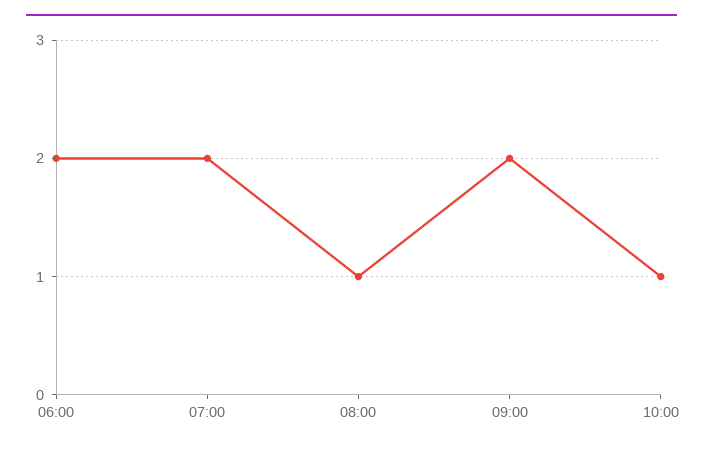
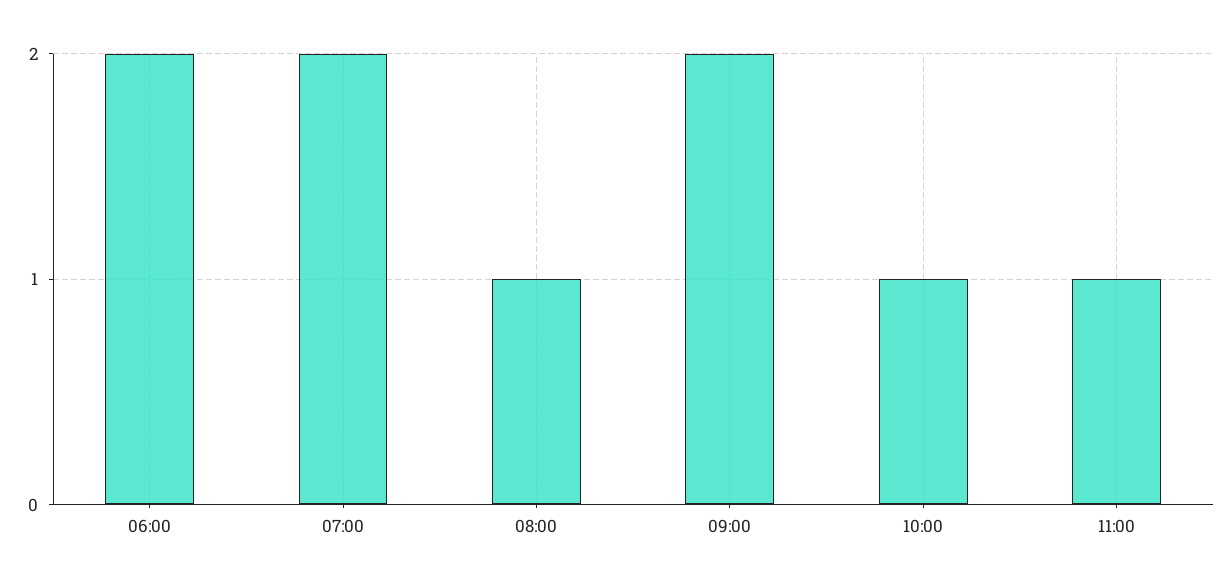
11:00: none -> 1

